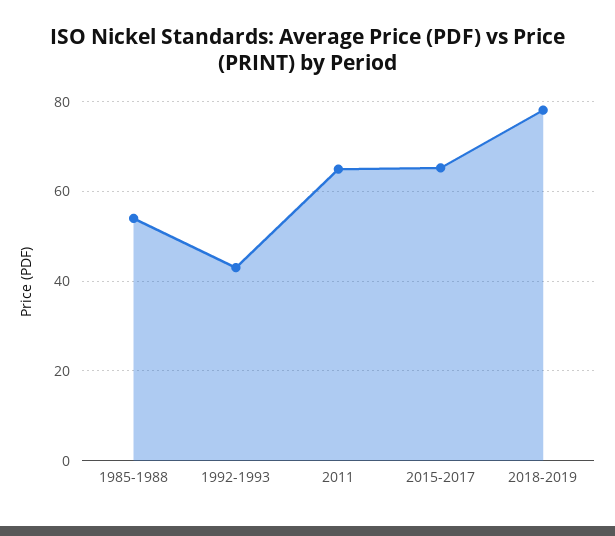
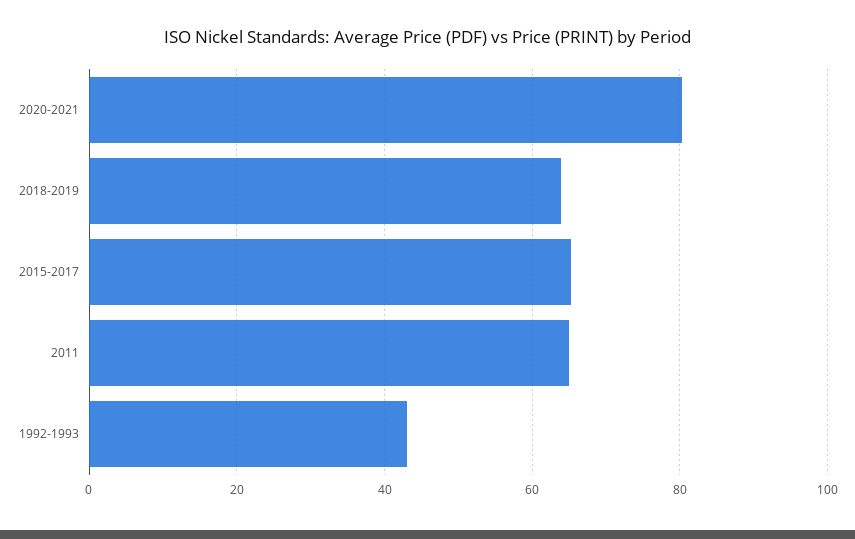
1985-1988: 54 -> none
2018-2019: 78 -> 64
2020-2021: none -> 80

